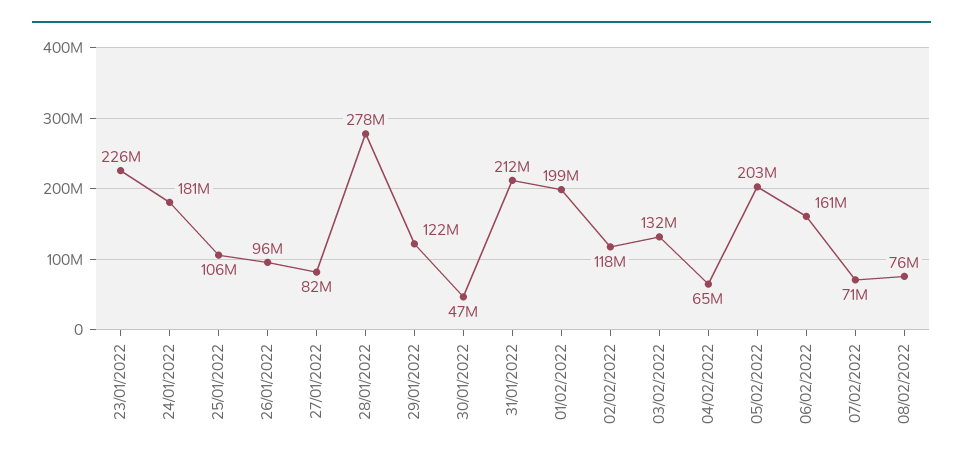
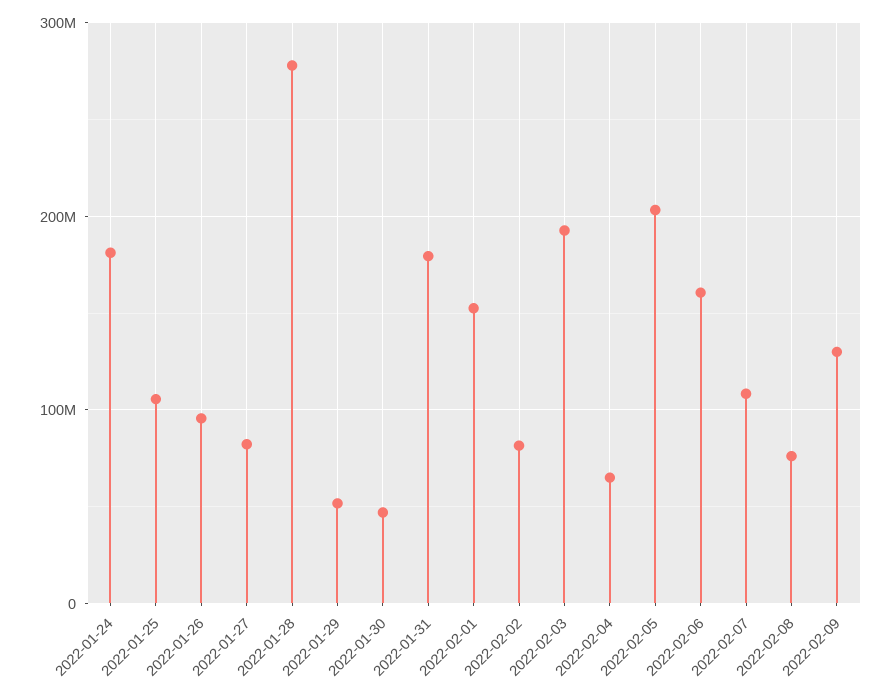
23/01/2022: 226000000 -> none
29/01/2022: 122000000 -> 50000000
31/01/2022: 212000000 -> 180000000
01/02/2022: 199000000 -> 150000000
02/02/2022: 118000000 -> 80000000
03/02/2022: 132000000 -> 190000000
07/02/2022: 71000000 -> 110000000
2022-02-09: none -> 130000000

